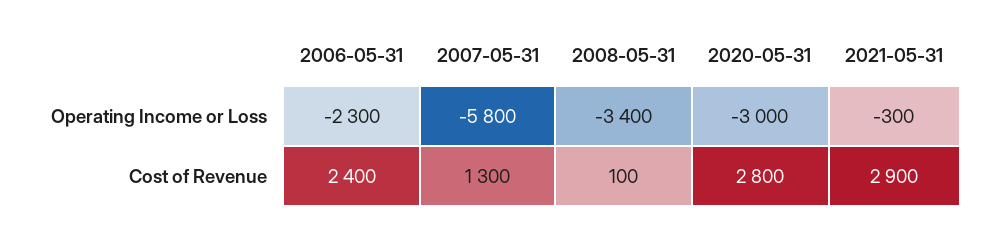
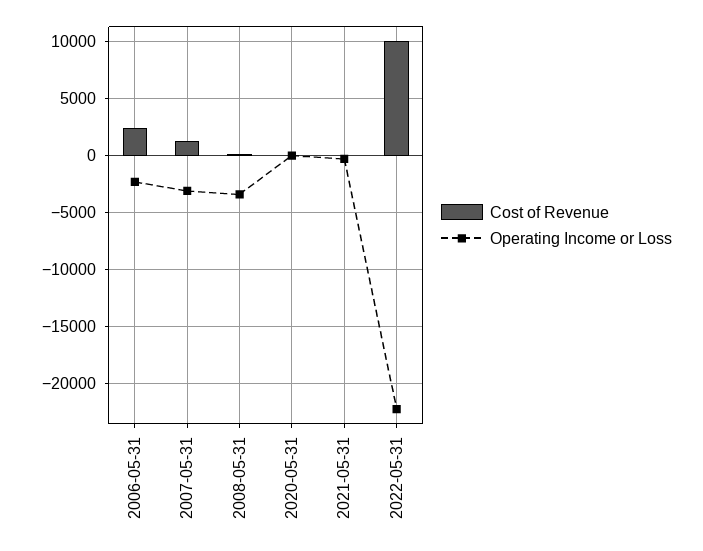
Operating Income or Loss, 2007-05-31: -5800 -> -3000
Operating Income or Loss, 2020-05-31: -3000 -> 0
Cost of Revenue, 2020-05-31: 2800 -> 0
Cost of Revenue, 2021-05-31: 2900 -> 0
Cost of Revenue, 2022-05-31: none -> 10000
Operating Income or Loss, 2022-05-31: none -> -22000

